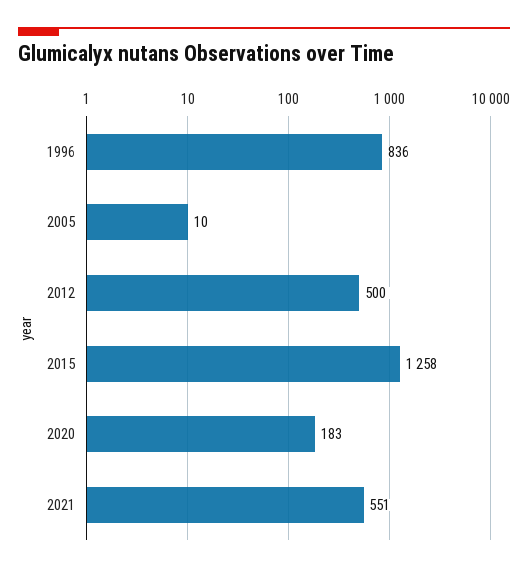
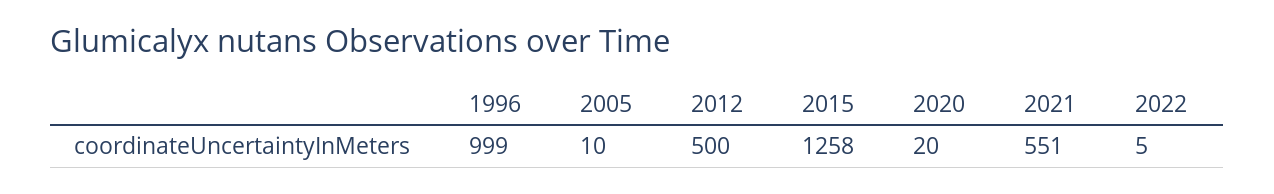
1996: 836 -> 999
2020: 183 -> 20
2022: none -> 5

